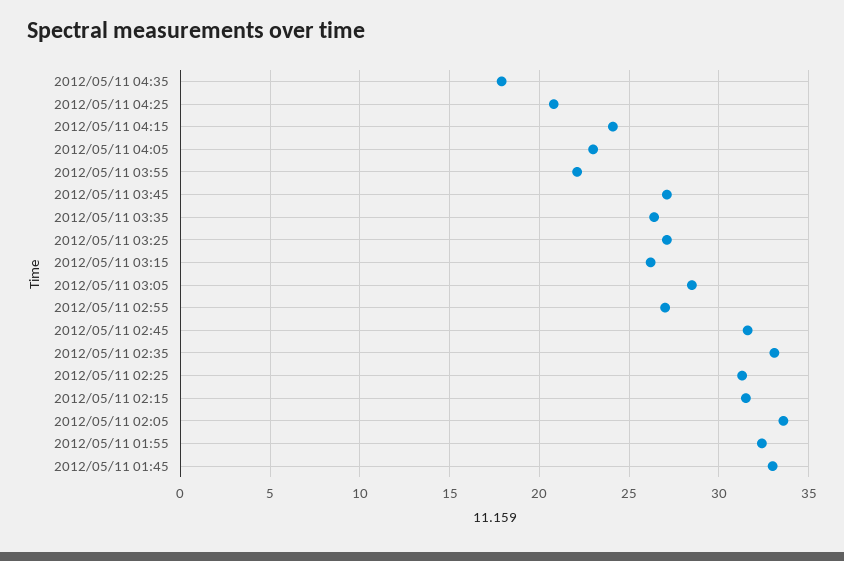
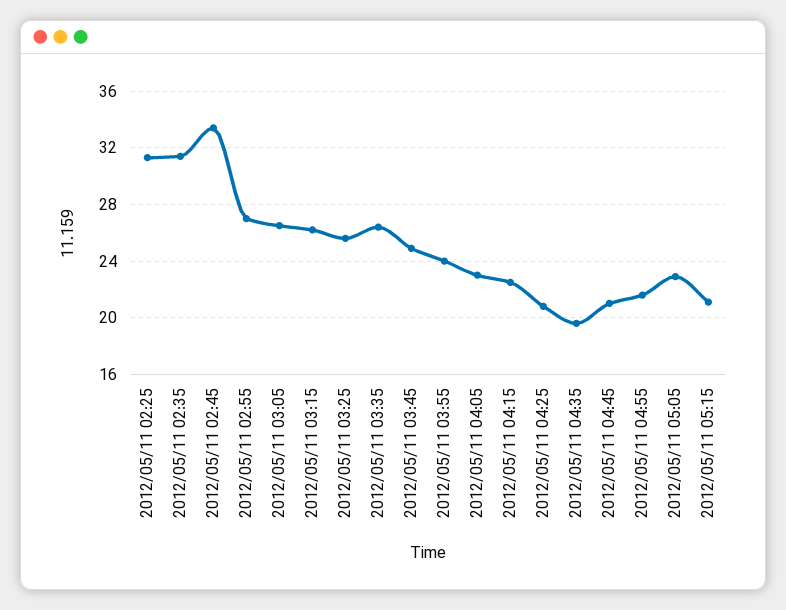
2012/05/11 04:35: 18 -> 19.5
2012/05/11 04:15: 24 -> 22.5
2012/05/11 03:55: 22 -> 24
2012/05/11 03:45: 27 -> 25
2012/05/11 03:25: 27 -> 25.5
2012/05/11 03:05: 28.5 -> 26.5
2012/05/11 02:45: 31.5 -> 33.5
2012/05/11 02:35: 33 -> 31.5
2012/05/11 02:15: 31.5 -> none
2012/05/11 02:05: 33.5 -> none
2012/05/11 01:55: 32.5 -> none
2012/05/11 01:45: 33 -> none
2012/05/11 04:45: none -> 21
2012/05/11 04:55: none -> 21.5
2012/05/11 05:05: none -> 23
2012/05/11 05:15: none -> 21

